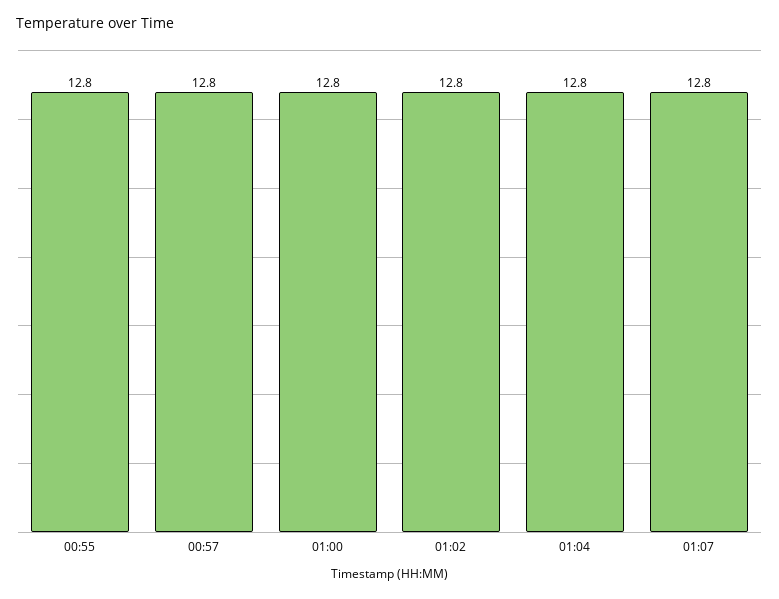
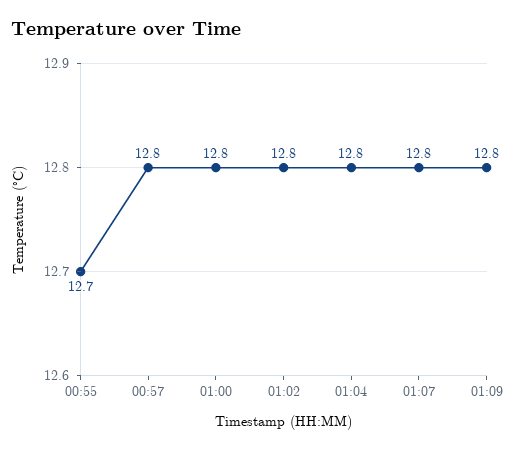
00:55: 12.8 -> 12.7
01:09: none -> 12.8

